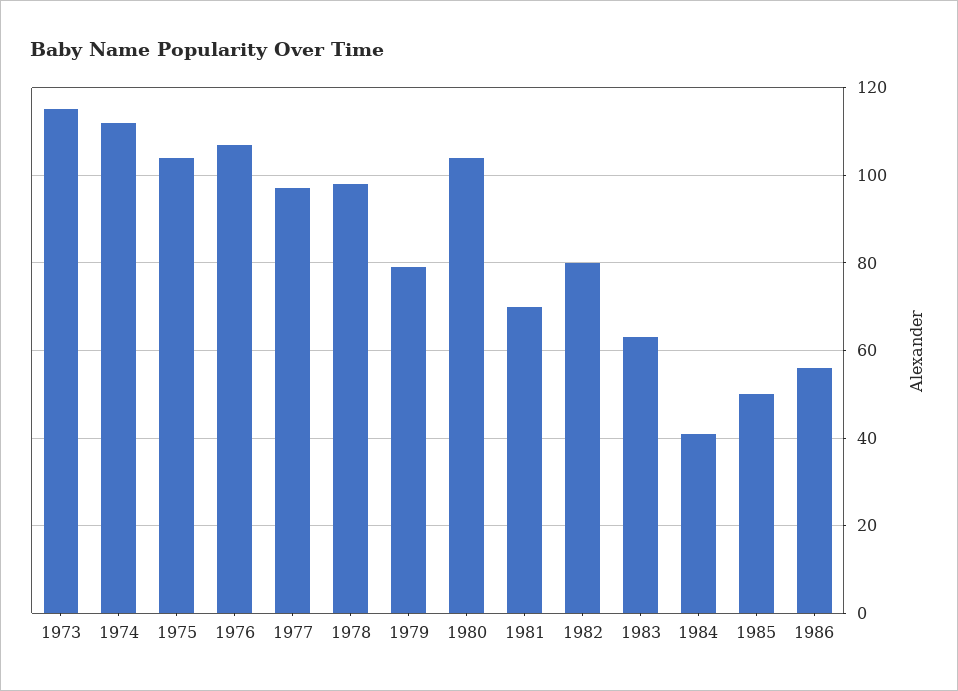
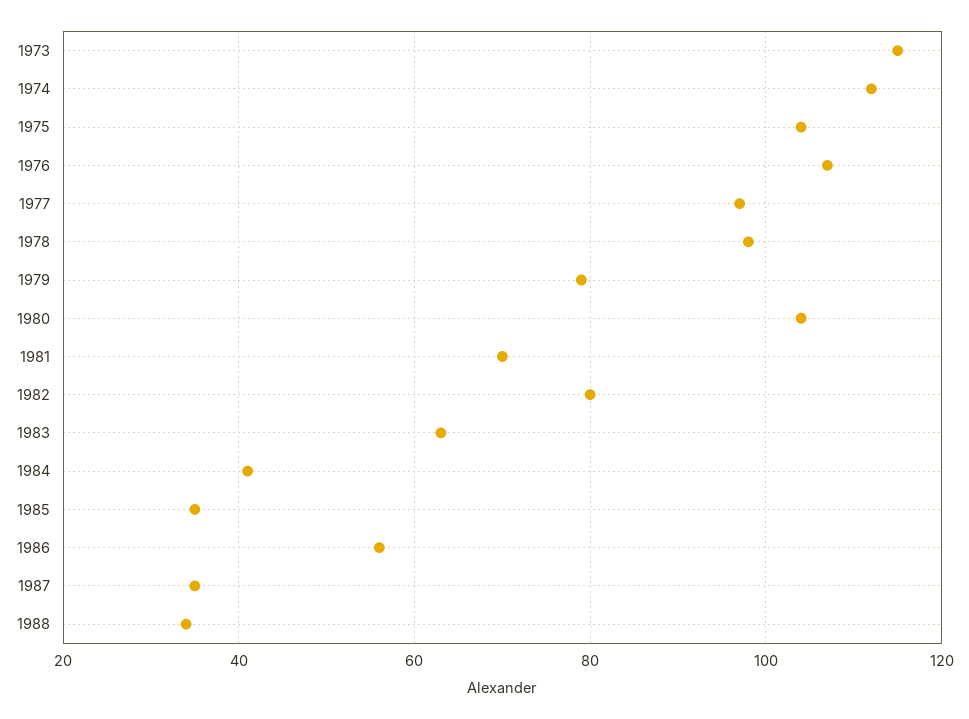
1985: 50 -> 35
1987: none -> 35
1988: none -> 35

